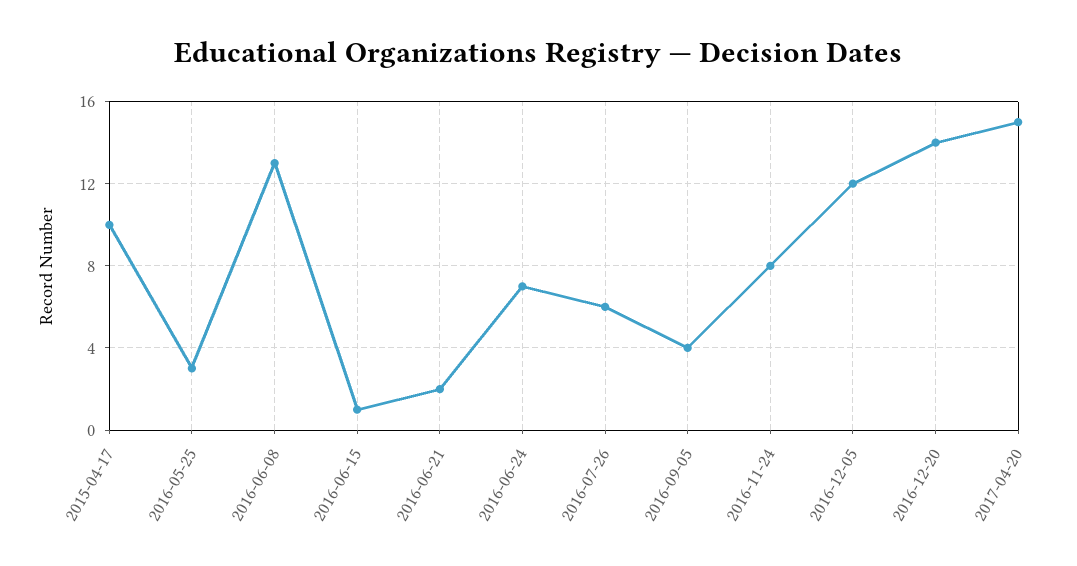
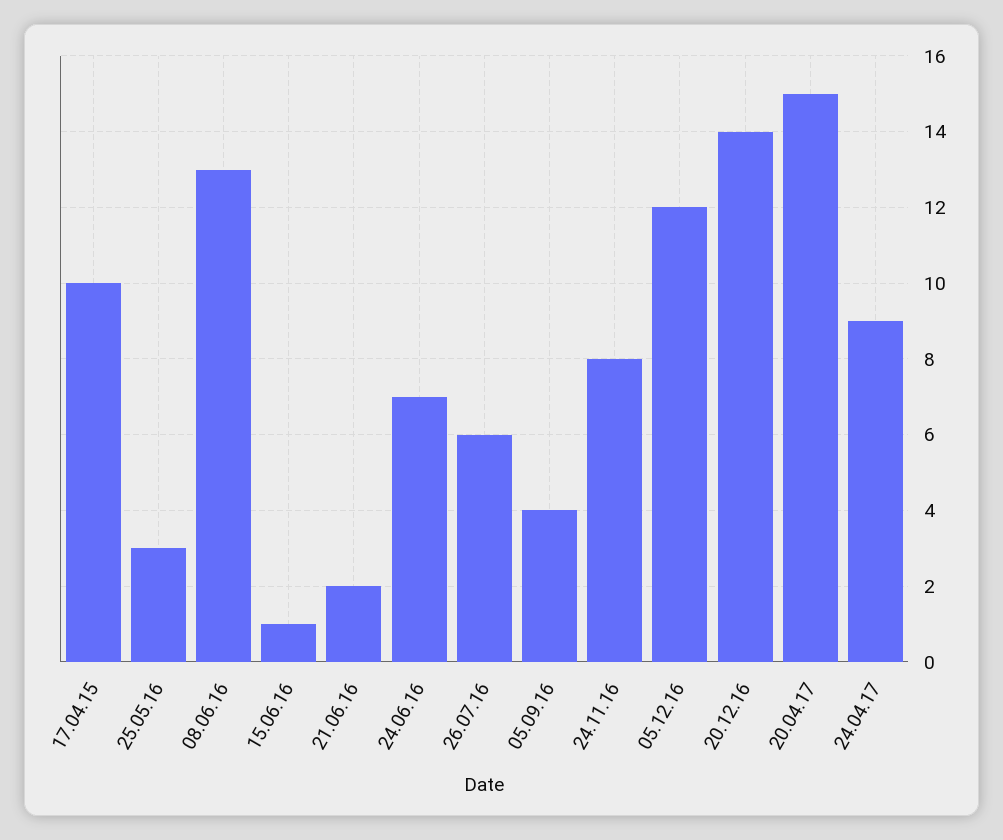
24.04.17: none -> 9

